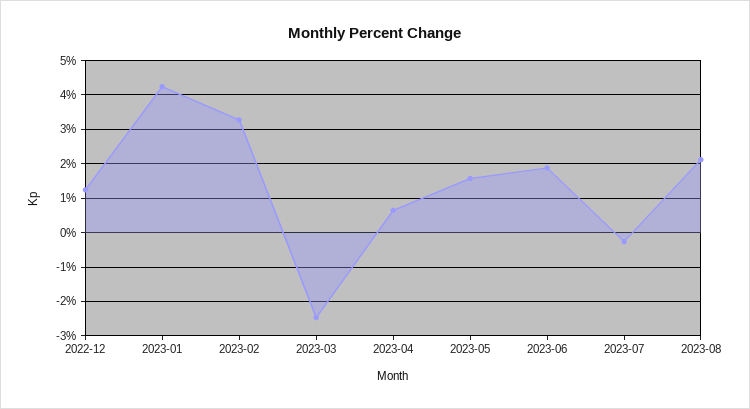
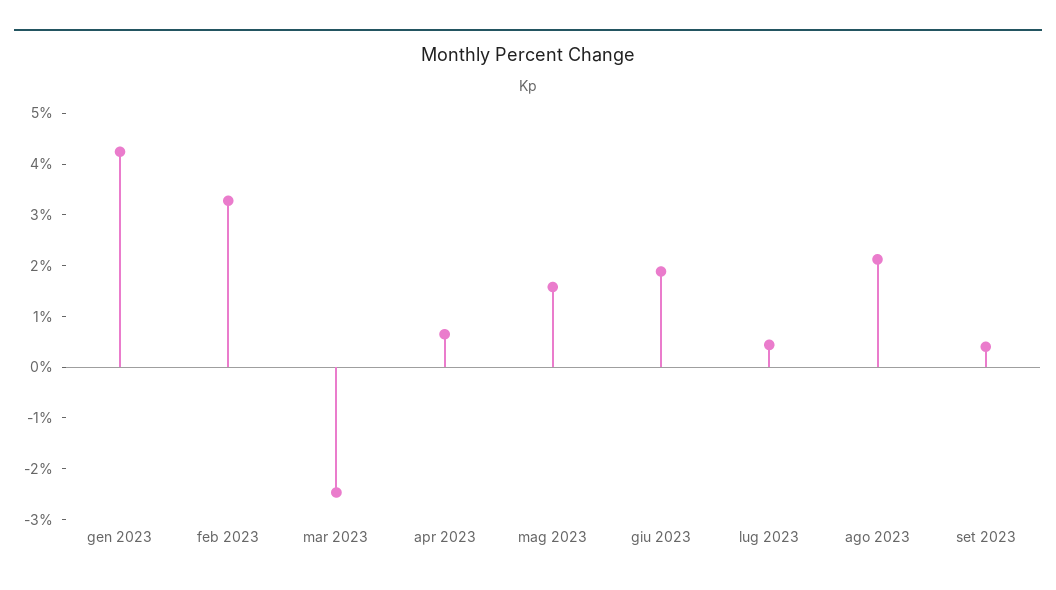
2022-12: 1.2 -> none
2023-07: -0.2 -> 0.4
set 2023: none -> 0.4

